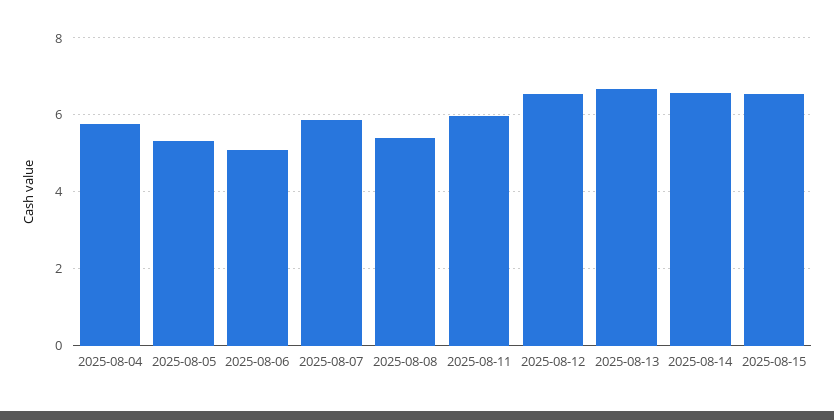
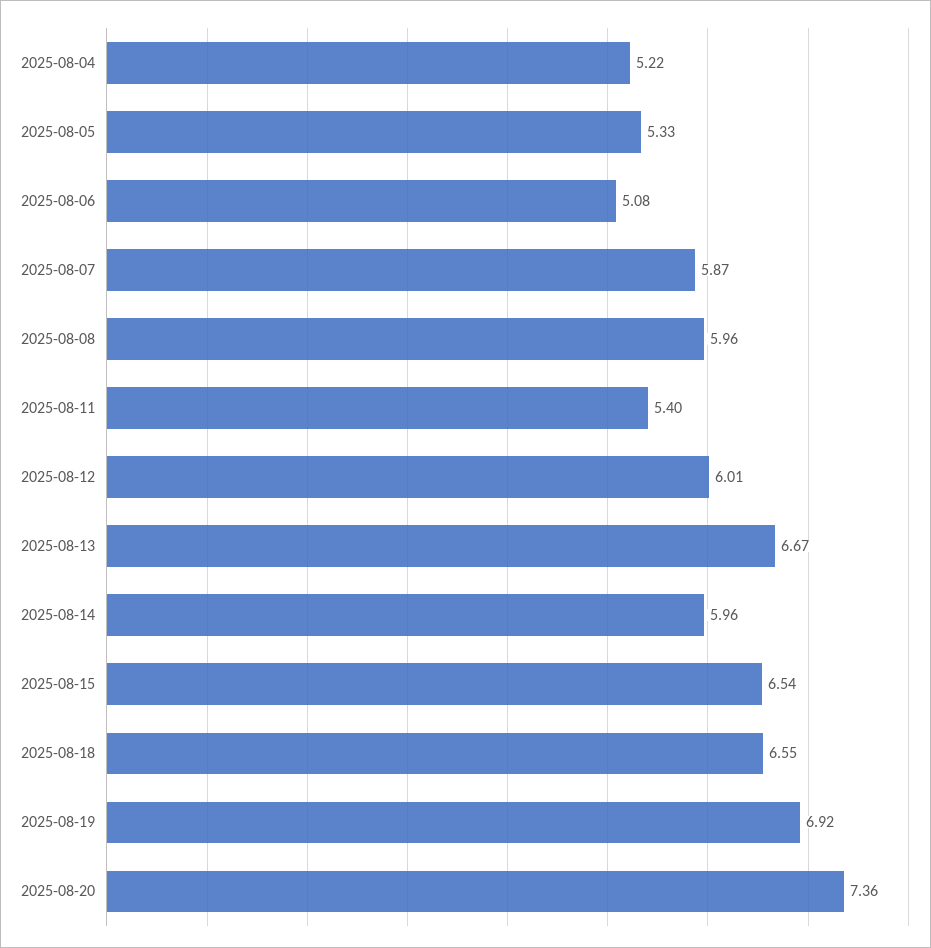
2025-08-04: 5.8 -> 5.22
2025-08-08: 5.4 -> 5.96
2025-08-11: 6 -> 5.4
2025-08-12: 6.6 -> 6.01
2025-08-14: 6.6 -> 5.96
2025-08-18: none -> 6.55
2025-08-19: none -> 6.92
2025-08-20: none -> 7.36

